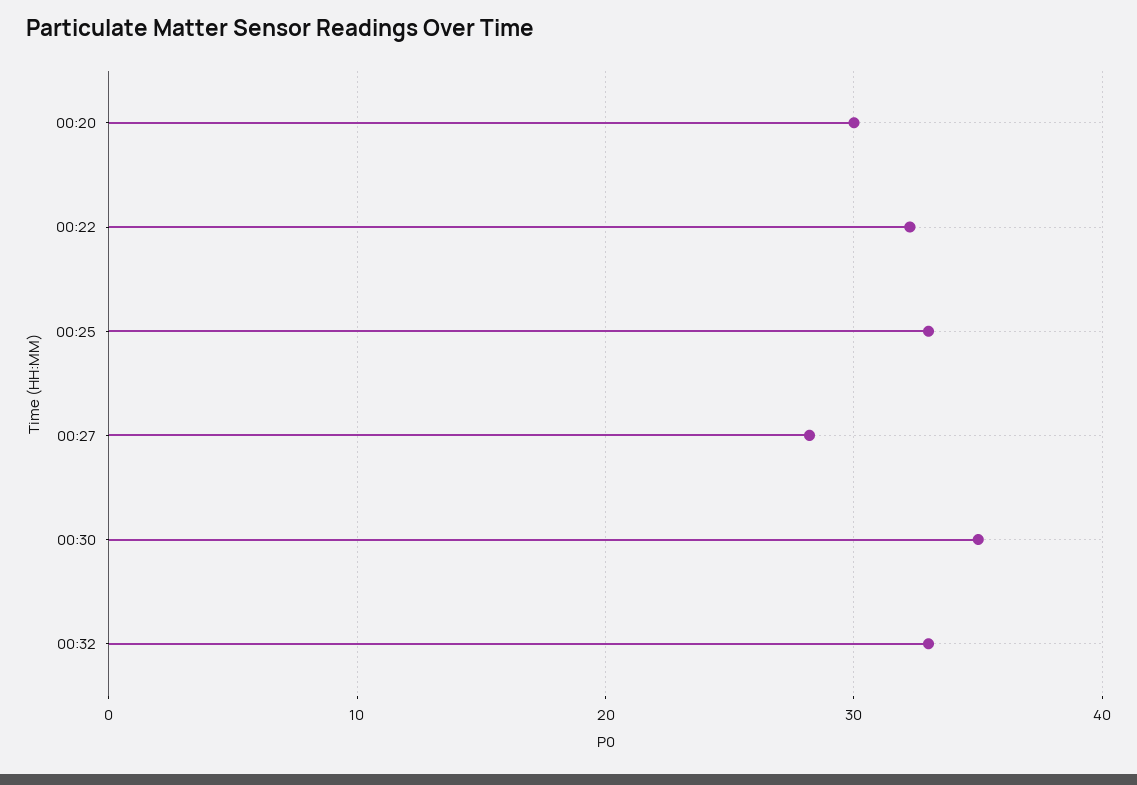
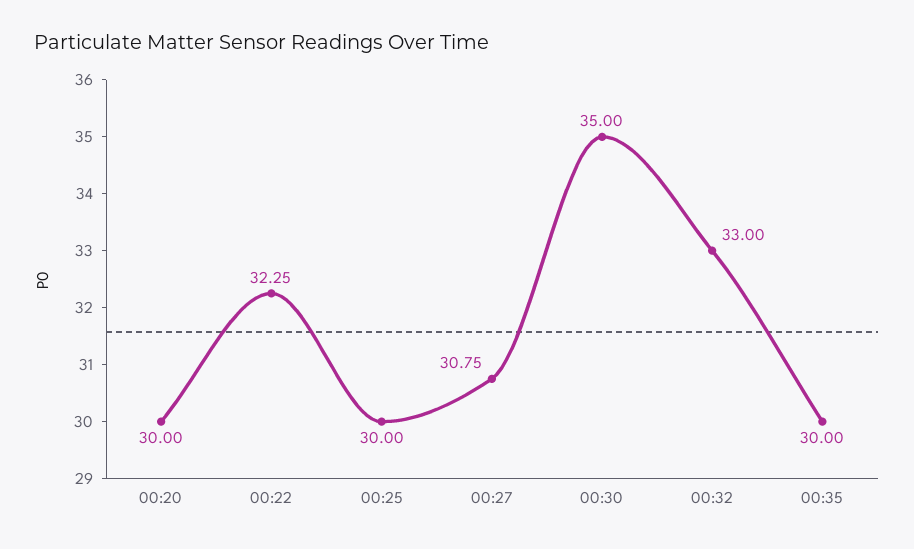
00:25: 33 -> 30
00:27: 28 -> 30.75
00:35: none -> 30

